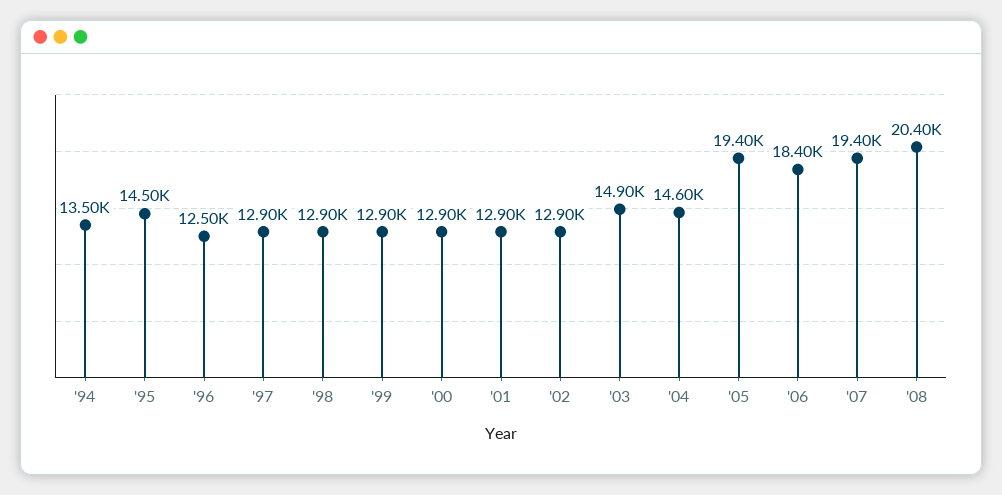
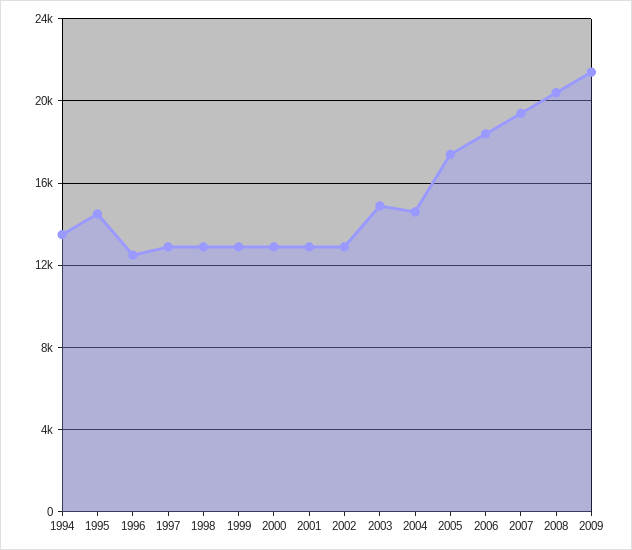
'05: 19400 -> 17500
2009: none -> 21500

